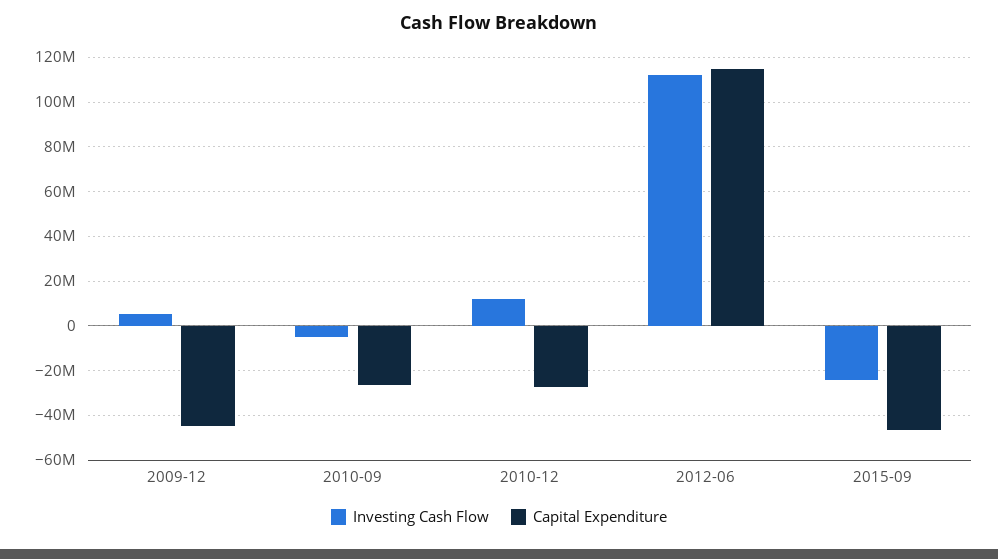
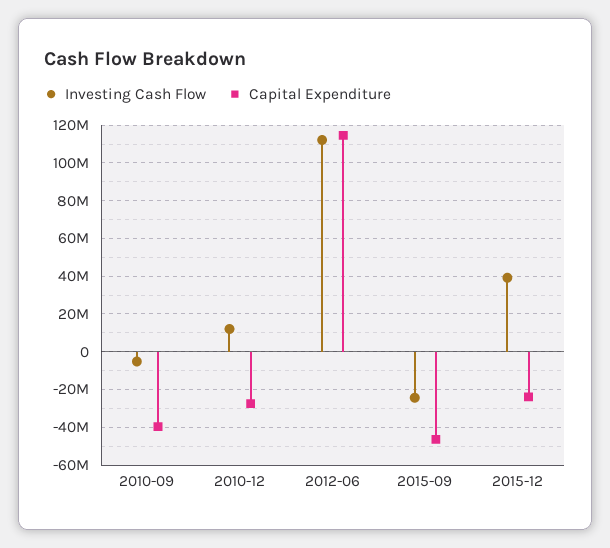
Investing Cash Flow, 2009-12: 5000000 -> none
Capital Expenditure, 2009-12: -45000000 -> none
Capital Expenditure, 2010-09: -25000000 -> -40000000
Investing Cash Flow, 2015-12: none -> 40000000
Capital Expenditure, 2015-12: none -> -25000000

